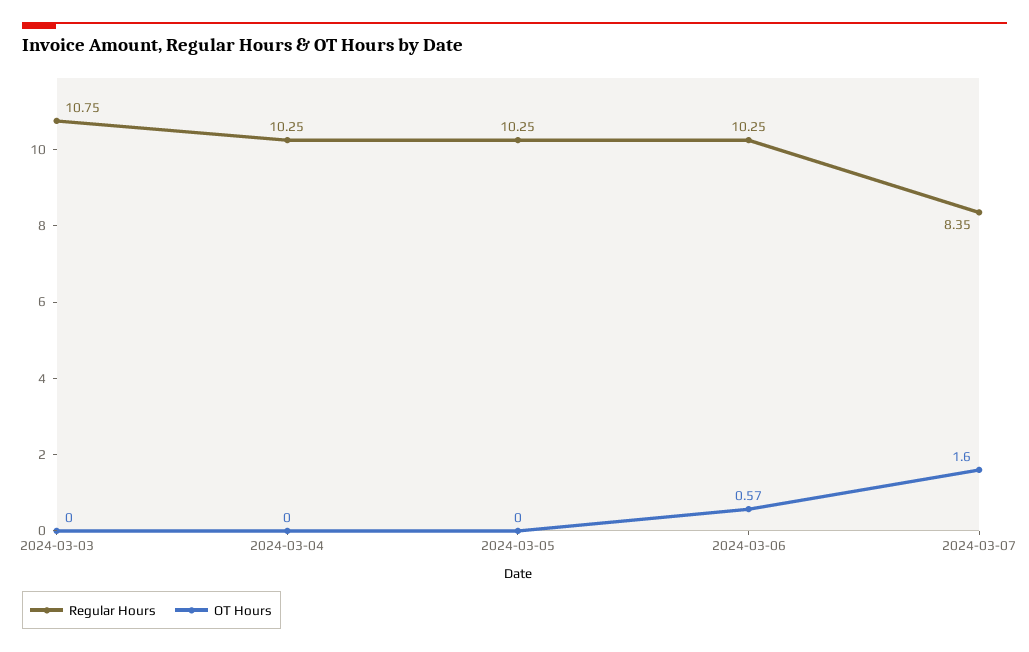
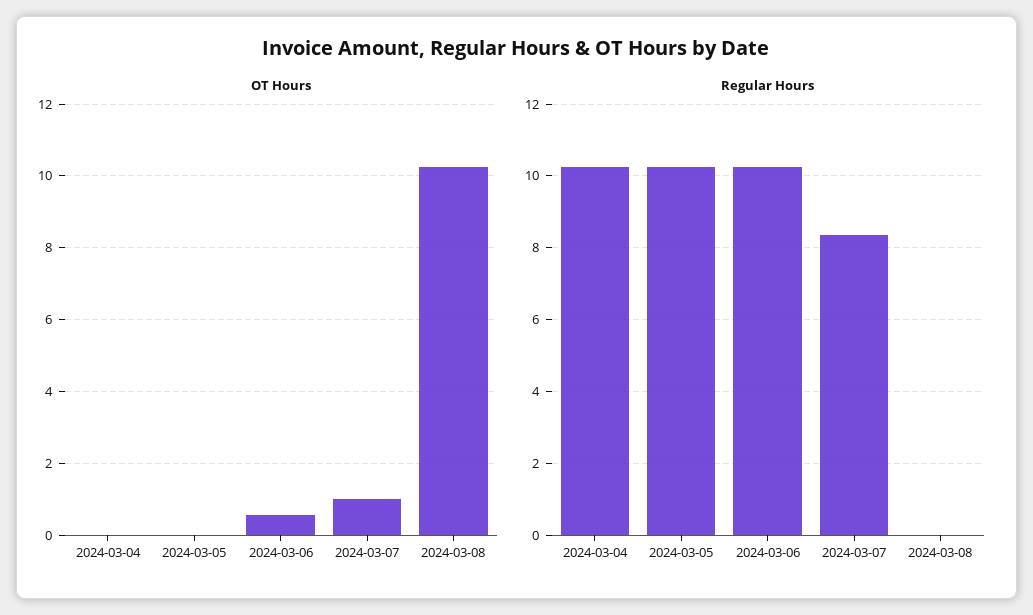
Regular Hours, 2024-03-03: 10.75 -> none
OT Hours, 2024-03-03: 0 -> none
OT Hours, 2024-03-07: 1.6 -> 1
OT Hours, 2024-03-08: none -> 10.2
Regular Hours, 2024-03-08: none -> 0

